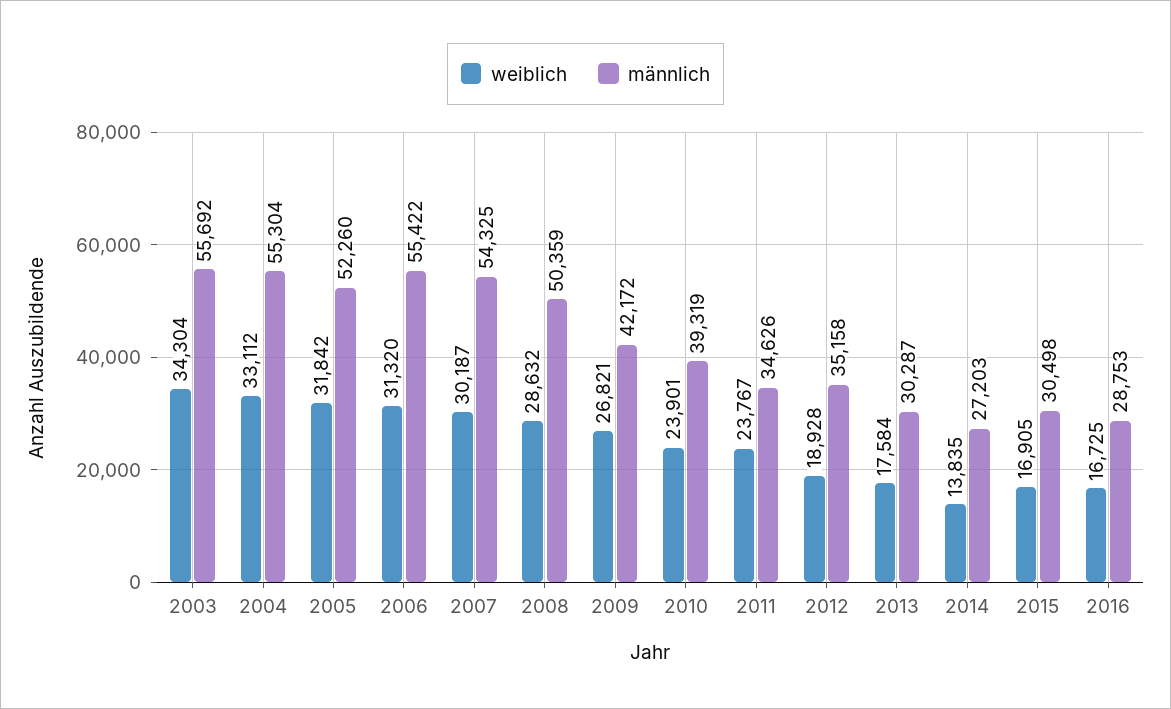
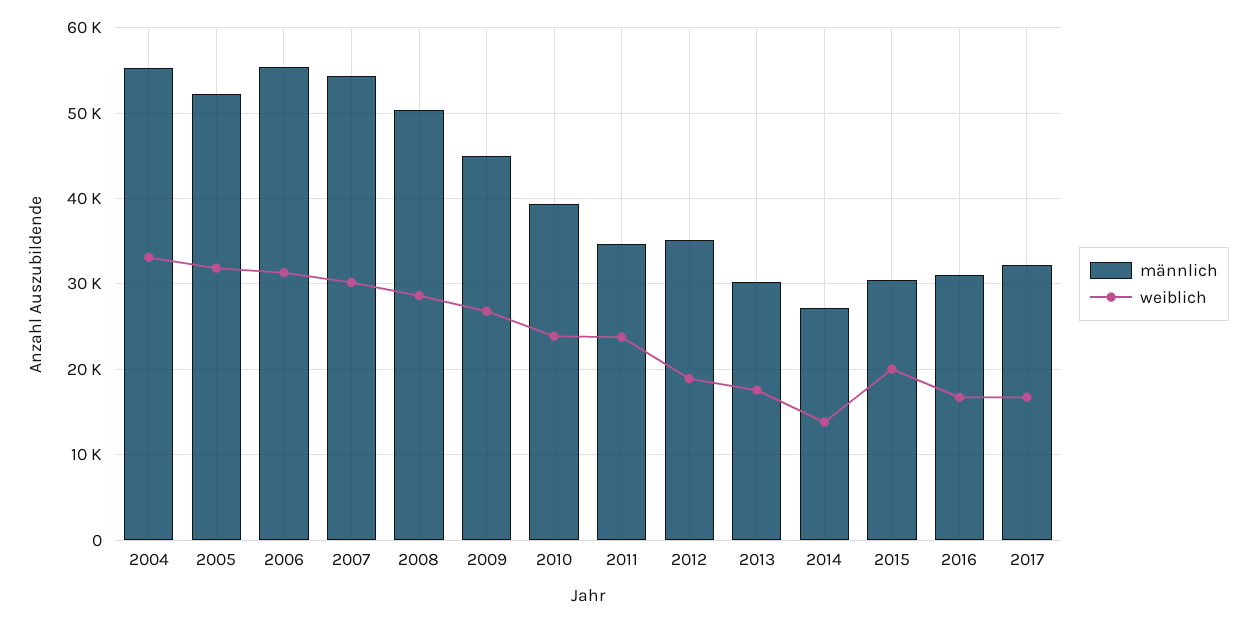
weiblich, 2003: 34304 -> none
männlich, 2003: 55692 -> none
männlich, 2009: 42172 -> 45000
weiblich, 2015: 16905 -> 20000
männlich, 2016: 28753 -> 31000
männlich, 2017: none -> 32000
weiblich, 2017: none -> 17000

